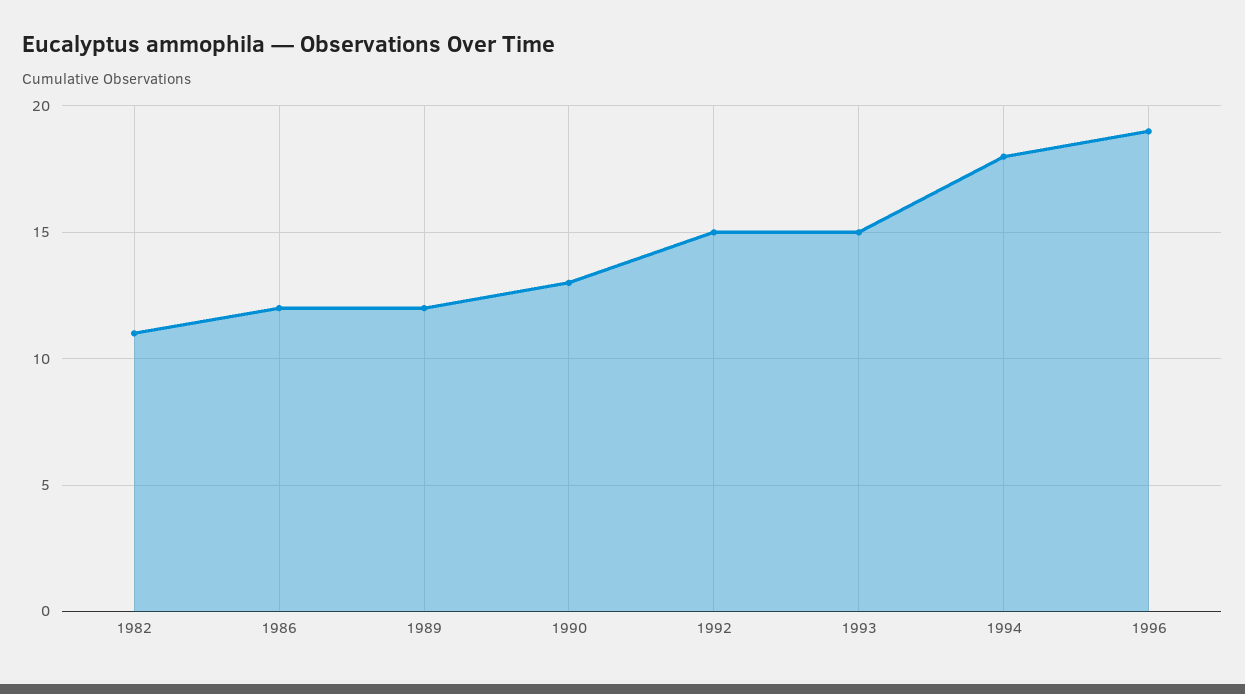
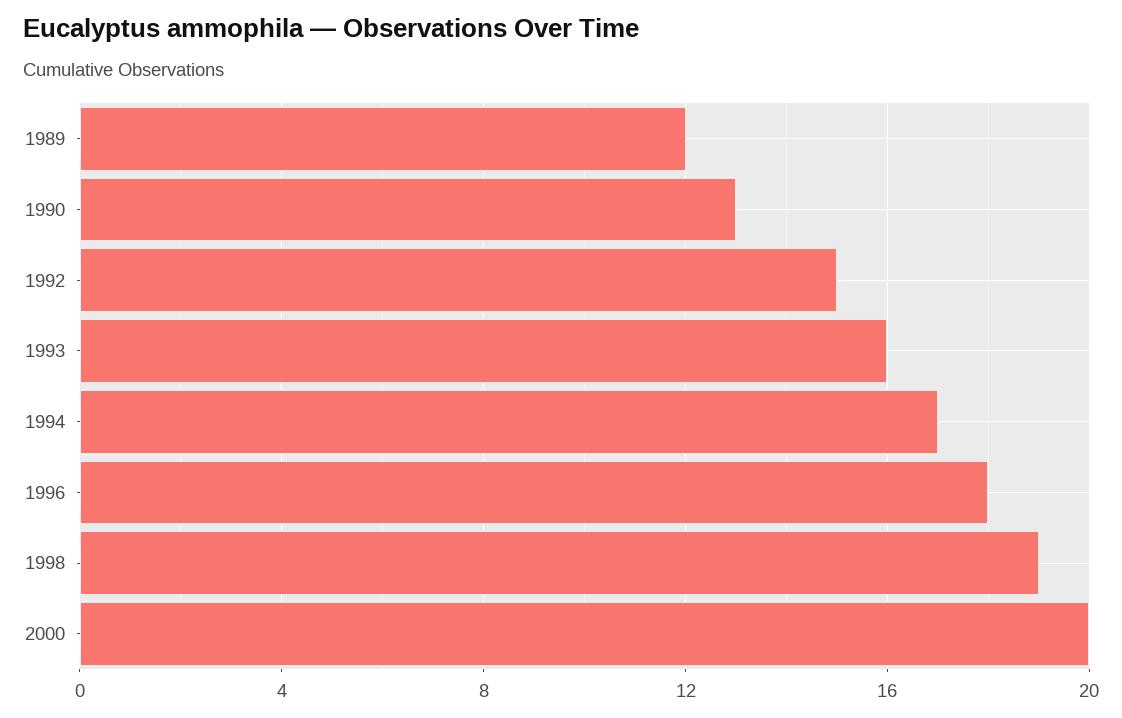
1982: 11 -> none
1986: 12 -> none
1993: 15 -> 16
1994: 18 -> 17
1996: 19 -> 18
1998: none -> 19
2000: none -> 20

